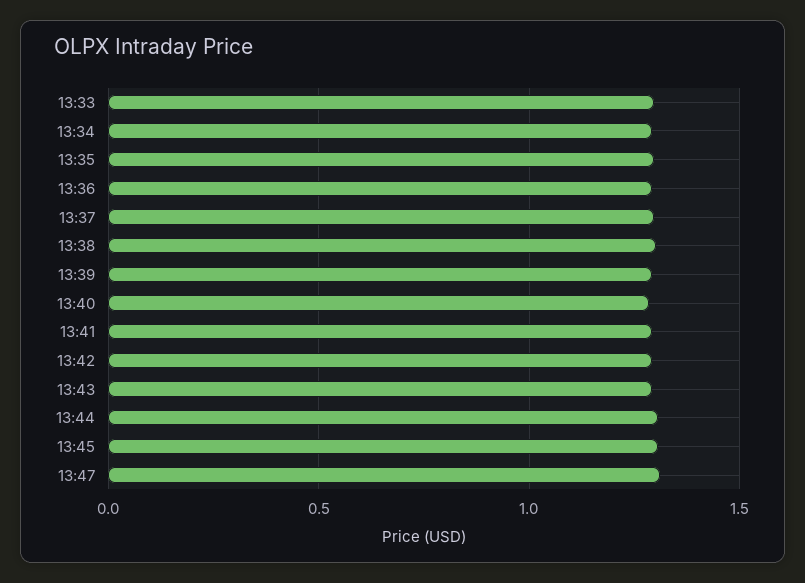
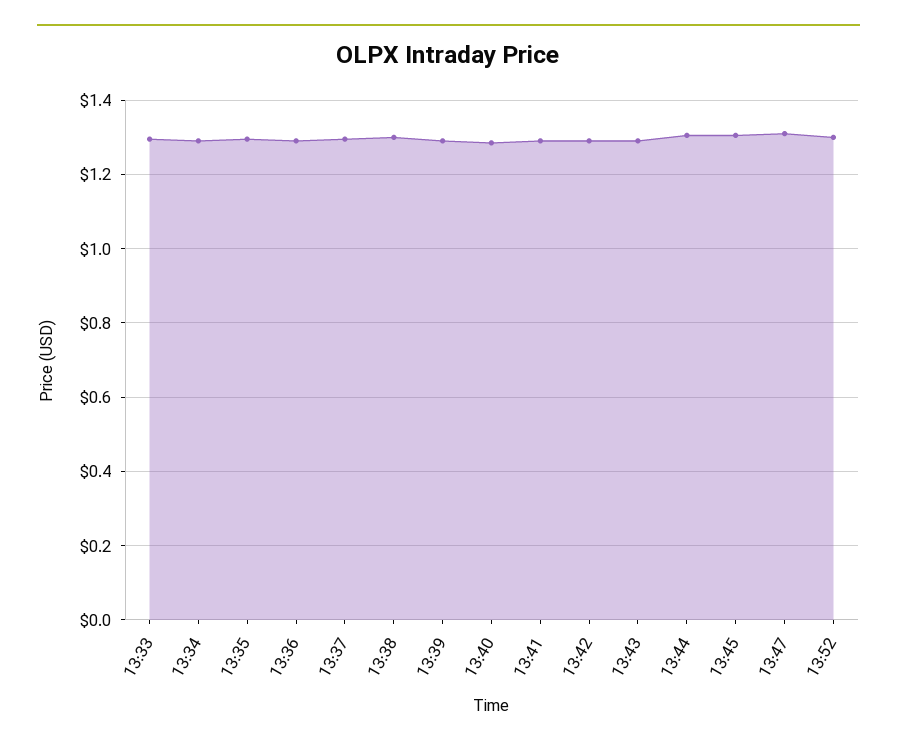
13:52: none -> 1.3

